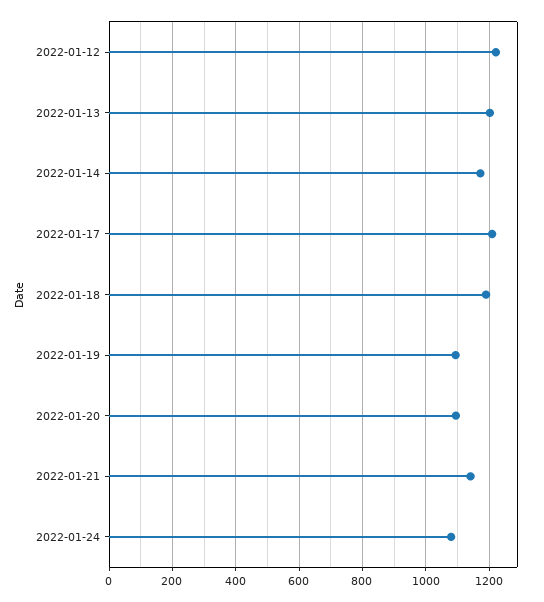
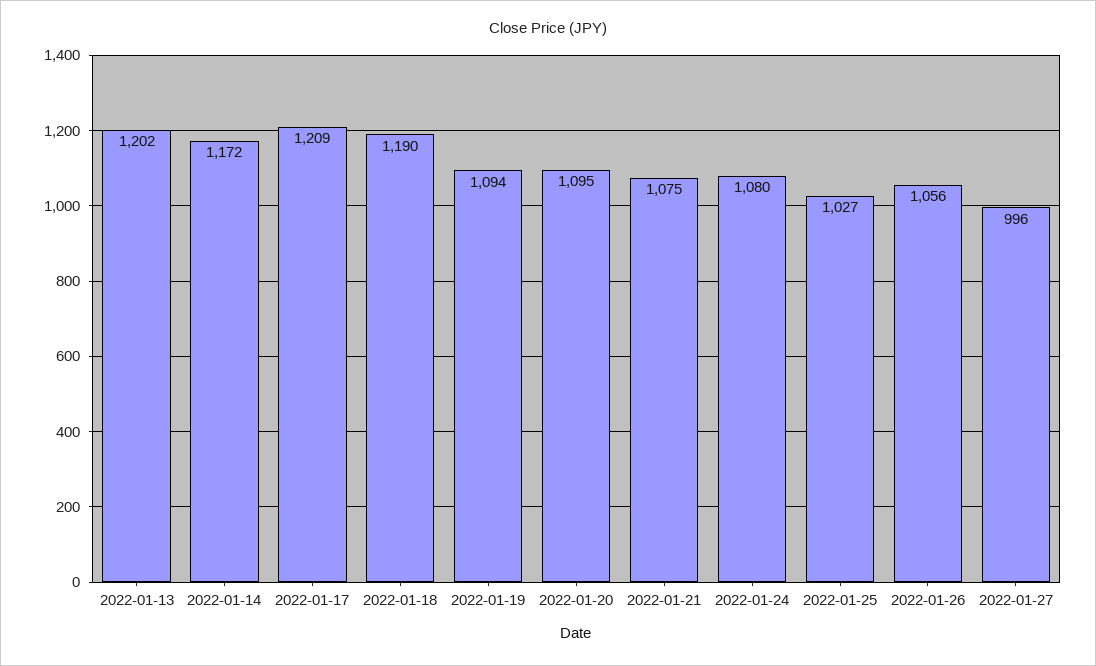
2022-01-12: 1220 -> none
2022-01-21: 1140 -> 1075
2022-01-25: none -> 1027
2022-01-26: none -> 1056
2022-01-27: none -> 996

